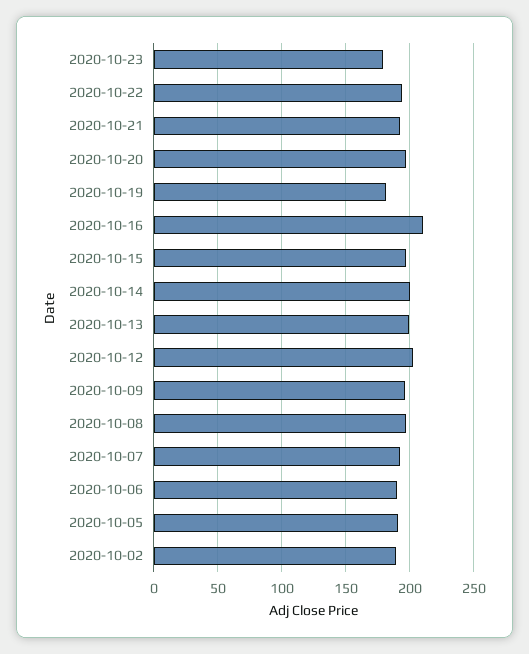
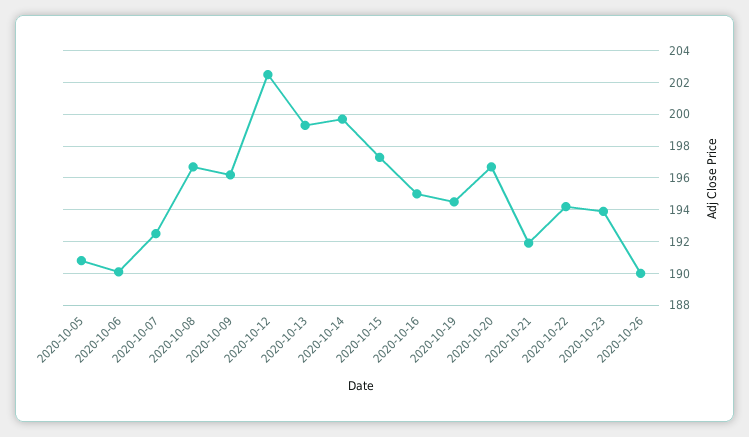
2020-10-23: 180 -> 194
2020-10-19: 180 -> 194.5
2020-10-16: 210 -> 195
2020-10-02: 190 -> none
2020-10-26: none -> 190

